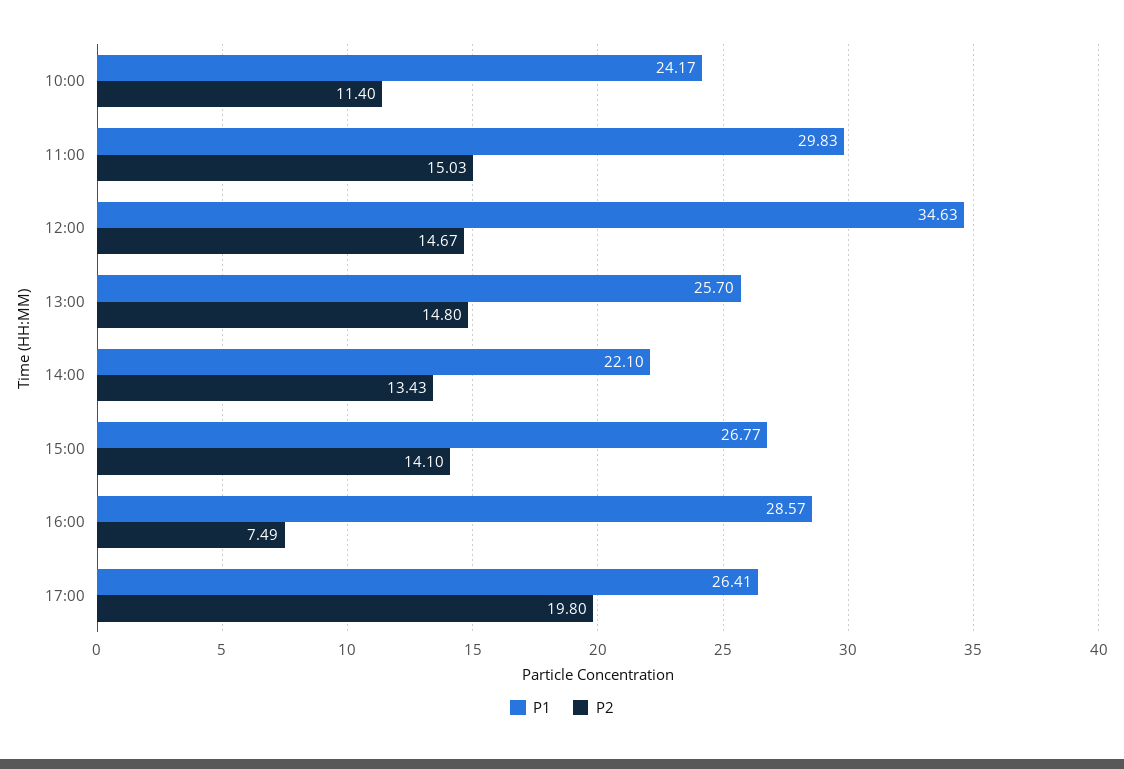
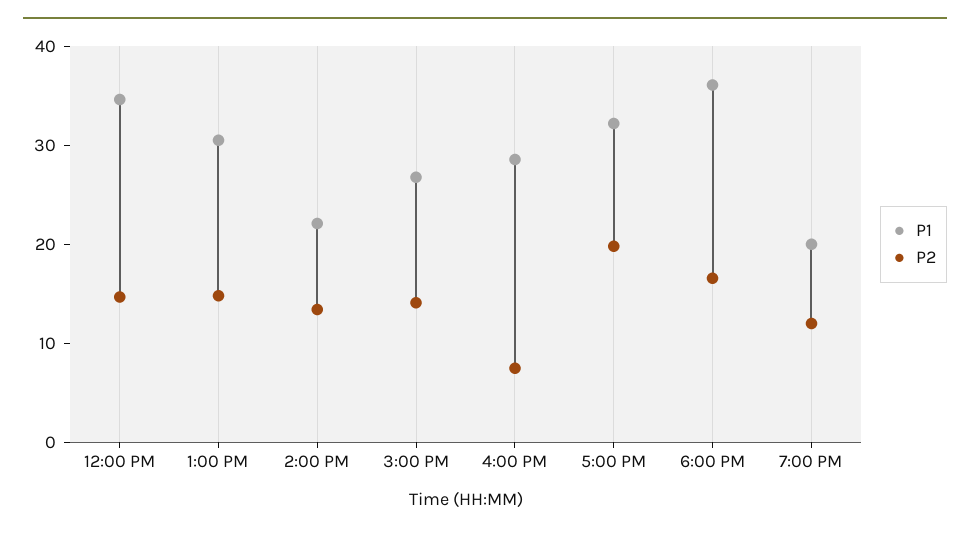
P1, 10:00: 24.17 -> none
P2, 10:00: 11.4 -> none
P1, 11:00: 29.83 -> none
P2, 11:00: 15.03 -> none
P1, 13:00: 25.7 -> 30
P1, 17:00: 26.41 -> 32
P1, 6:00 PM: none -> 36
P2, 6:00 PM: none -> 16
P1, 7:00 PM: none -> 20
P2, 7:00 PM: none -> 12

